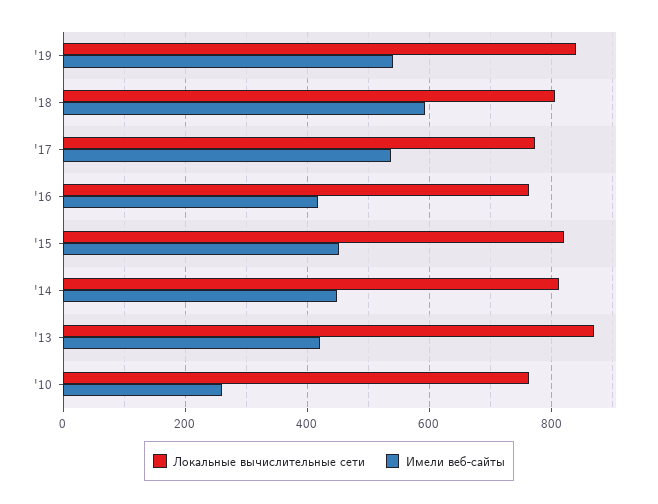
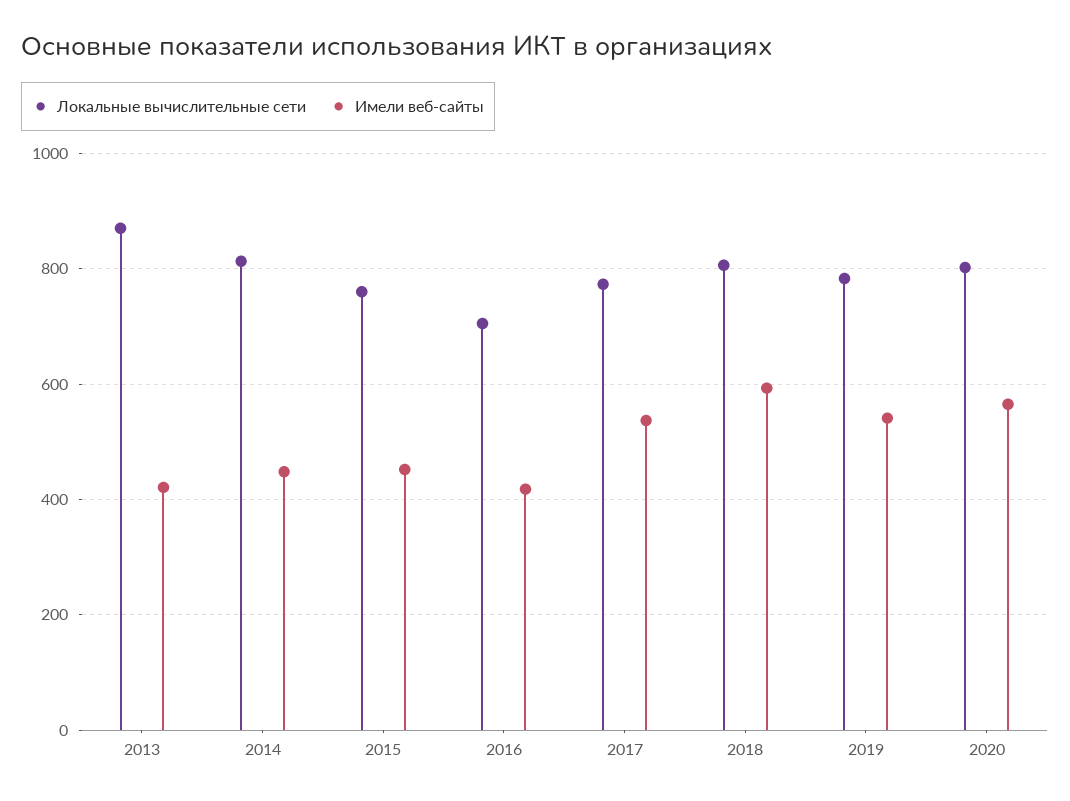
Локальные вычислительные сети, '19: 840 -> 780
Локальные вычислительные сети, '16: 760 -> 700
Локальные вычислительные сети, '15: 820 -> 760
Локальные вычислительные сети, '10: 760 -> none
Имели веб-сайты, '10: 260 -> none
Локальные вычислительные сети, 2020: none -> 800
Имели веб-сайты, 2020: none -> 560

